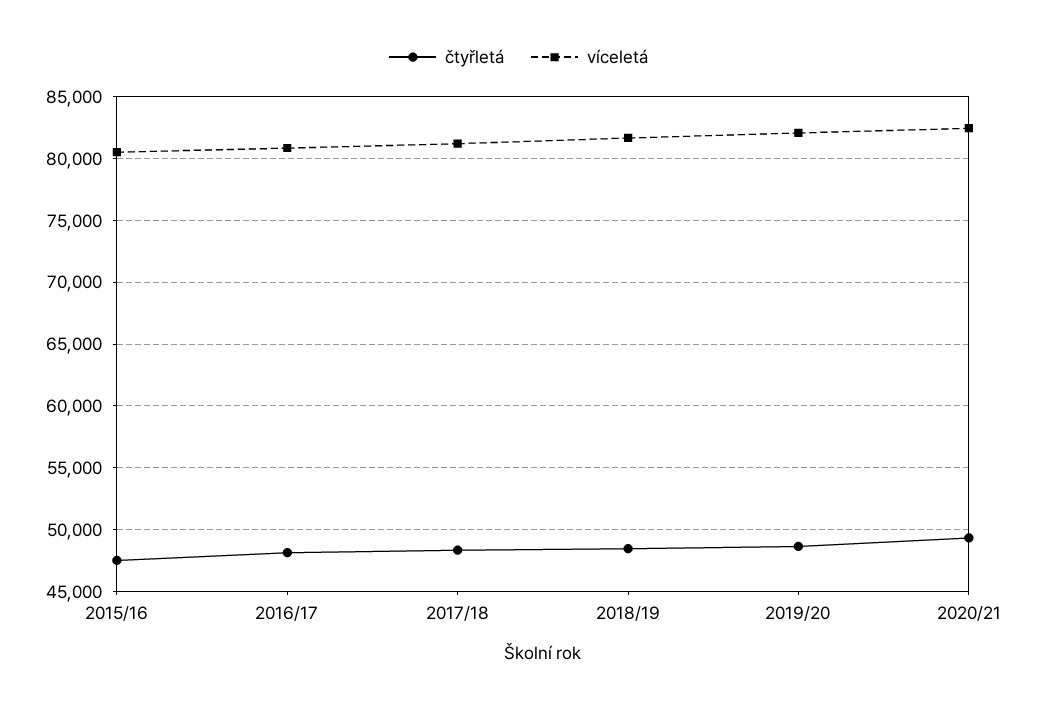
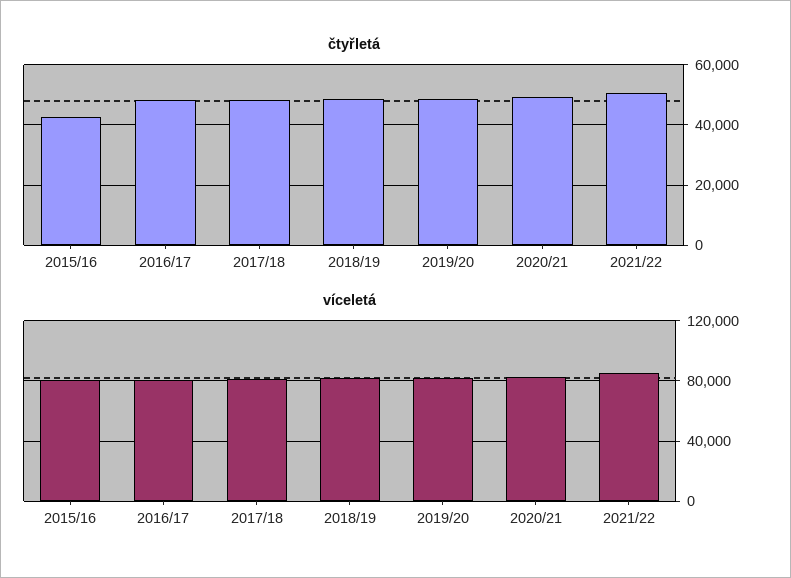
čtyřletá, 2015/16: 47500 -> 42000
čtyřletá, 2021/22: none -> 50000
víceletá, 2021/22: none -> 85000

